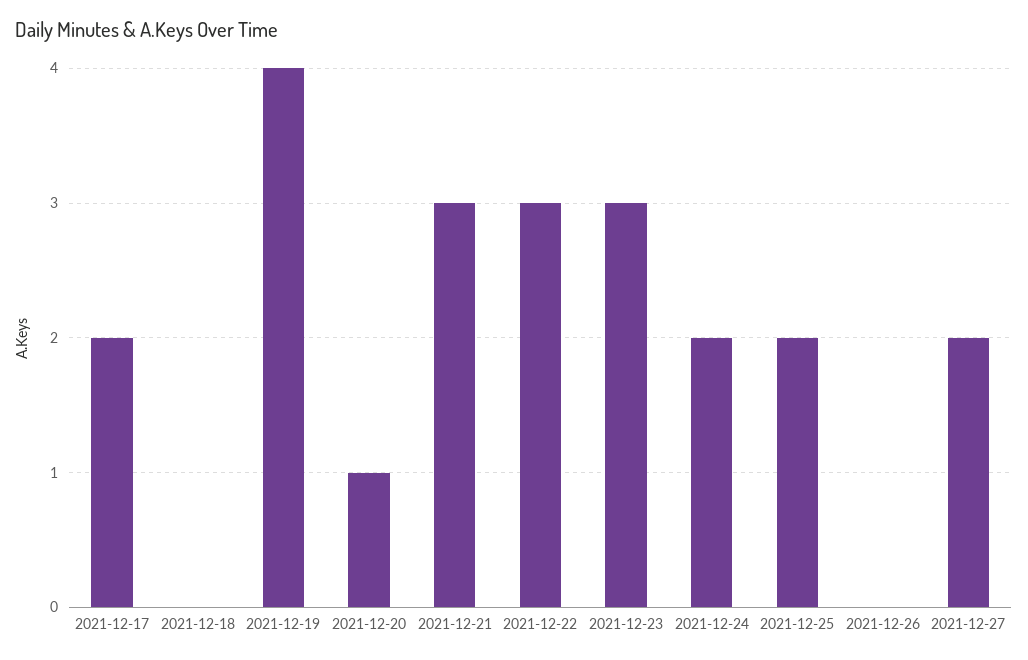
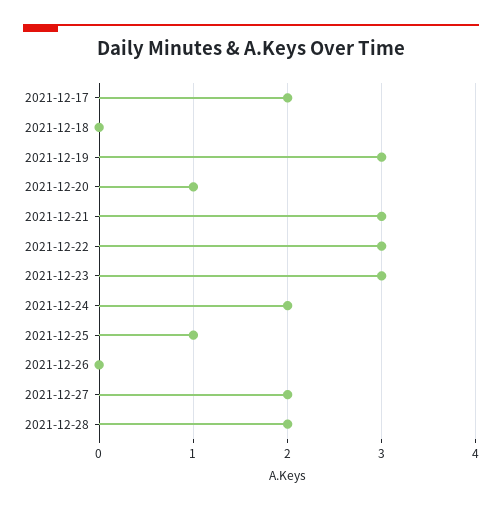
2021-12-19: 4 -> 3
2021-12-25: 2 -> 1
2021-12-28: none -> 2

